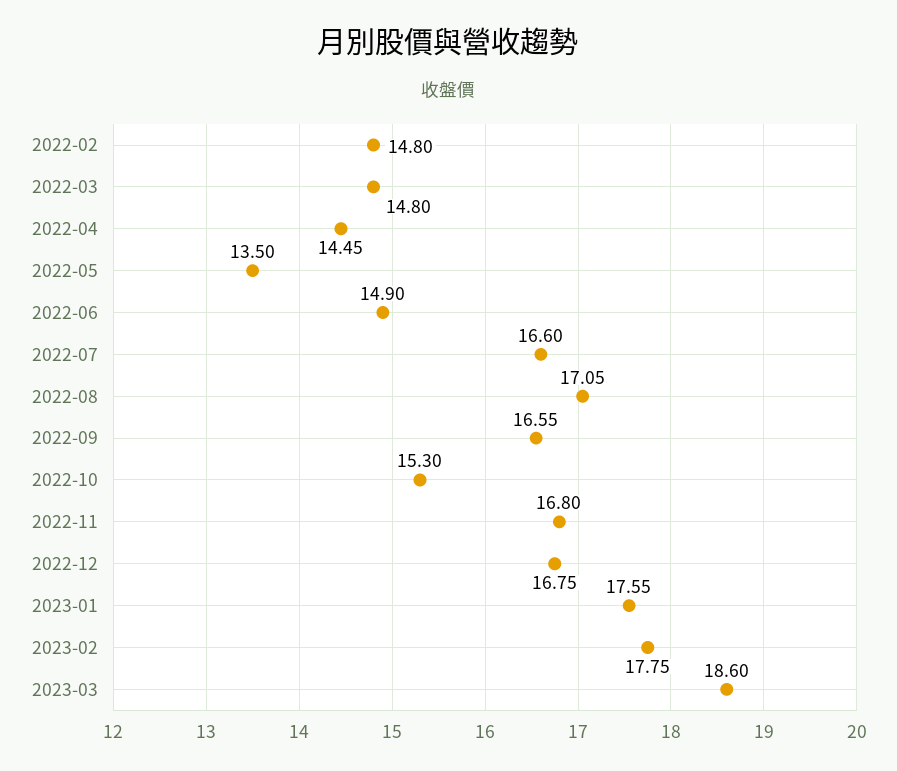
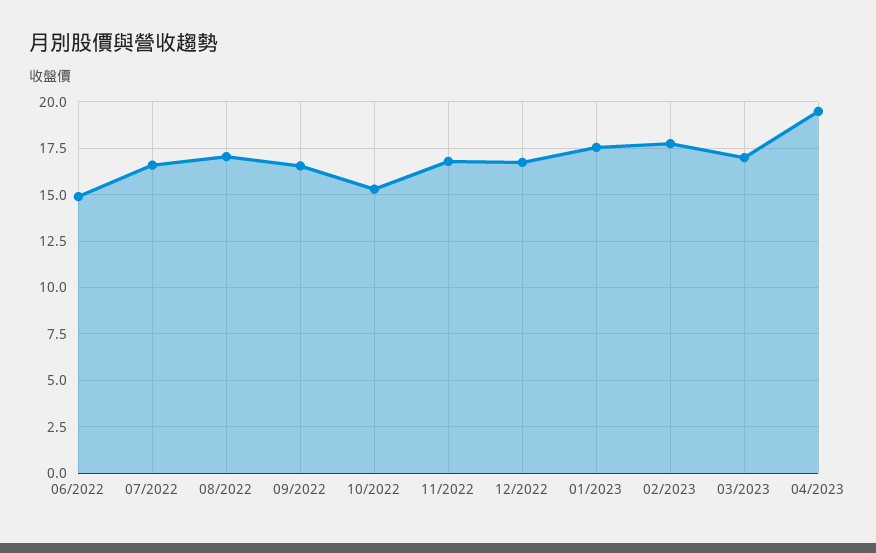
2022-02: 14.8 -> none
2022-03: 14.8 -> none
2022-04: 14.45 -> none
2022-05: 13.5 -> none
2023-03: 18.6 -> 17
04/2023: none -> 19.5

